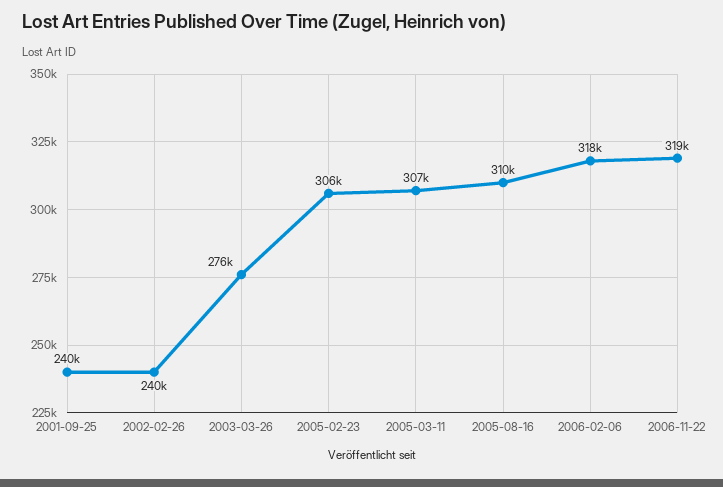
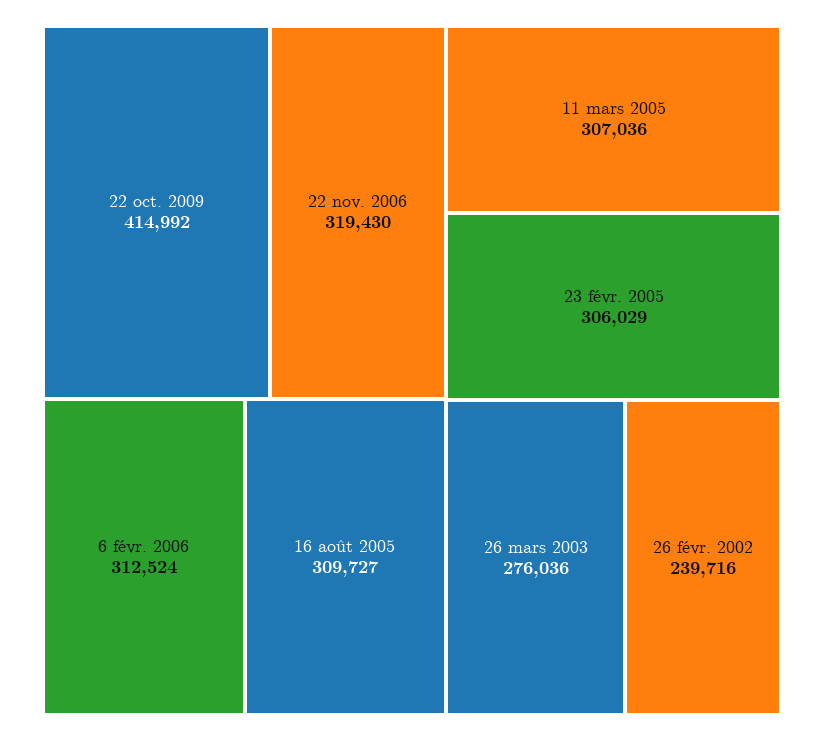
2001-09-25: 240000 -> none
2006-02-06: 318000 -> 312524
22 oct. 2009: none -> 414992

